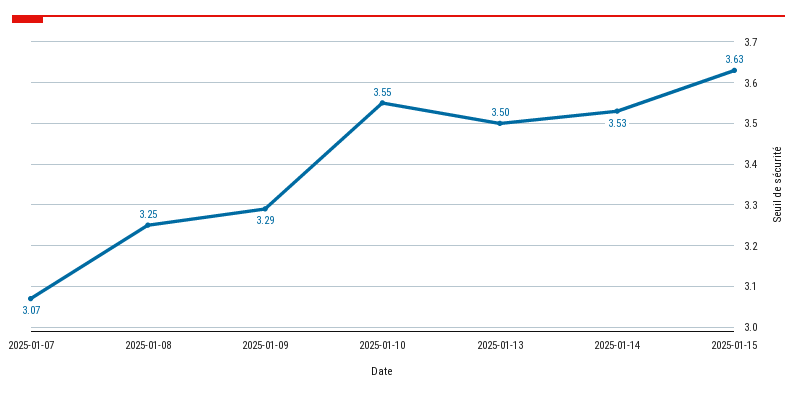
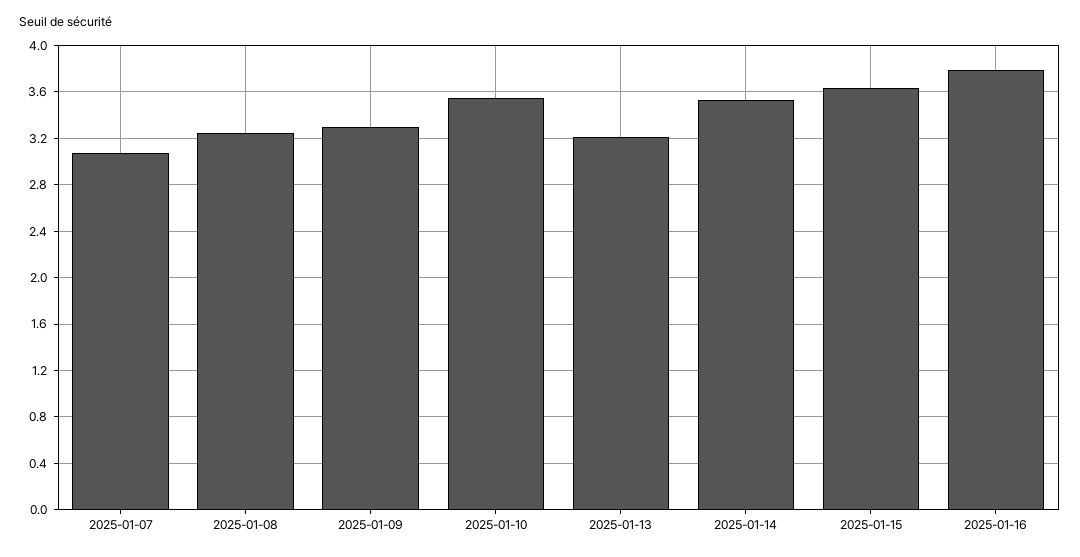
2025-01-13: 3.5 -> 3.2
2025-01-16: none -> 3.8

